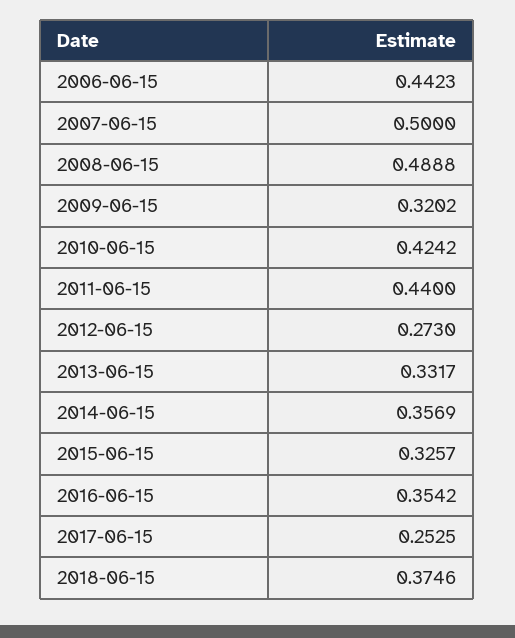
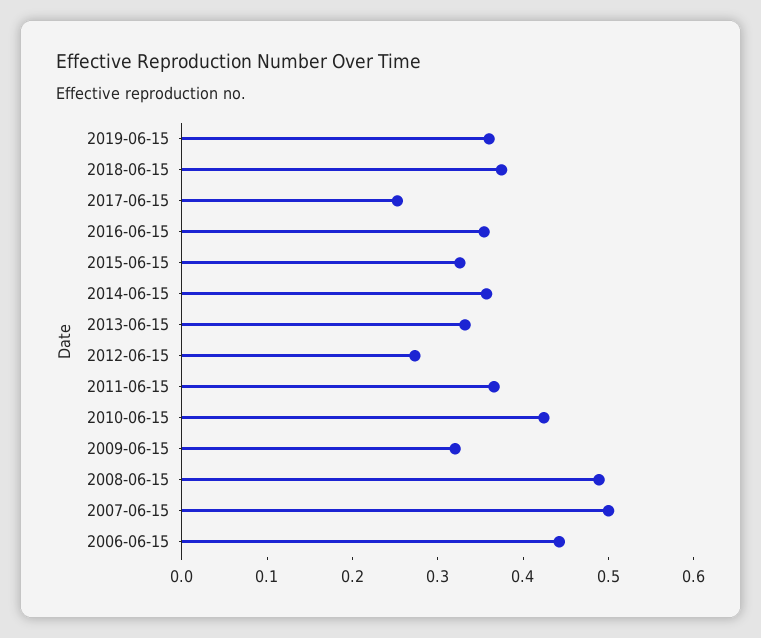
2011-06-15: 0.44 -> 0.36
2019-06-15: none -> 0.36

